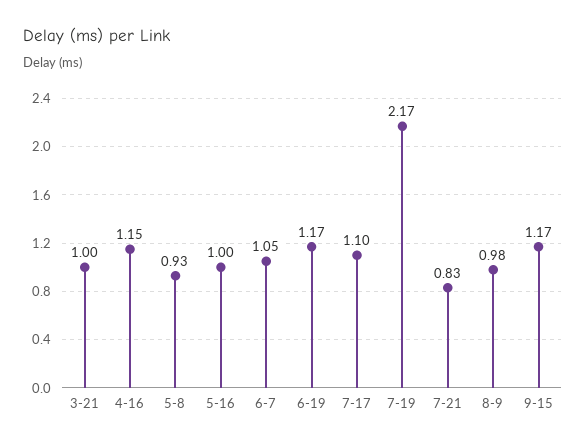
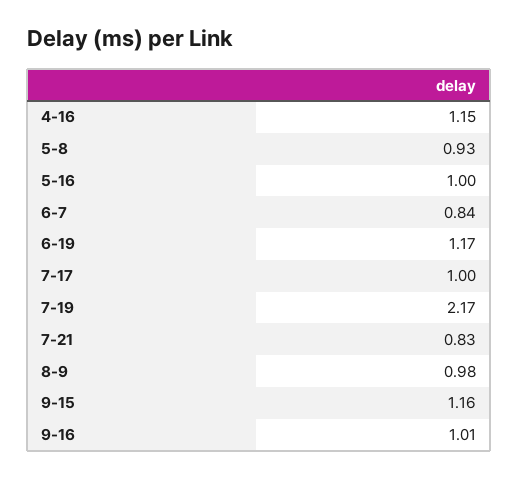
3-21: 1 -> none
6-7: 1.05 -> 0.84
7-17: 1.1 -> 1
9-15: 1.17 -> 1.16
9-16: none -> 1.01

